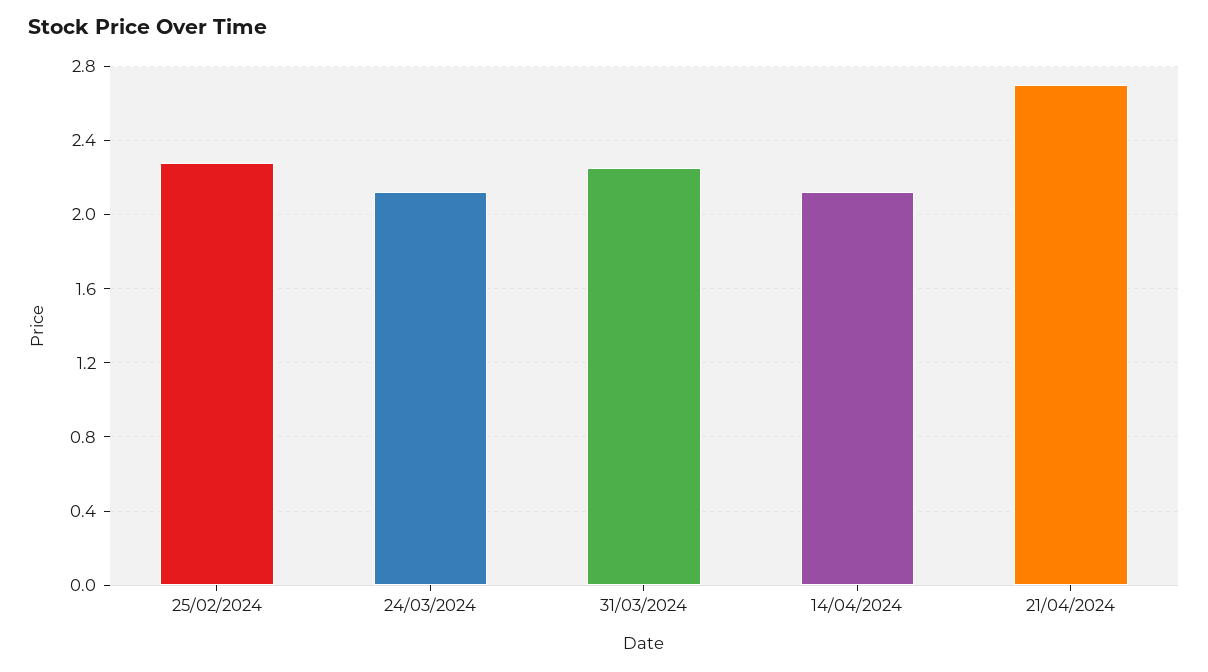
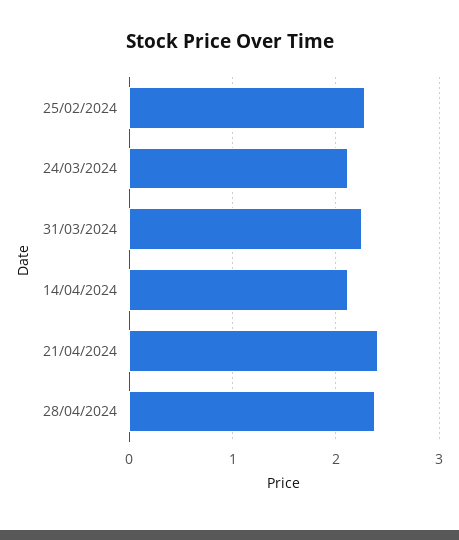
21/04/2024: 2.7 -> 2.4
28/04/2024: none -> 2.4

